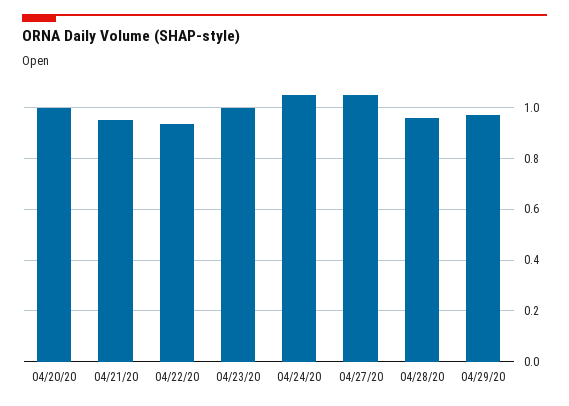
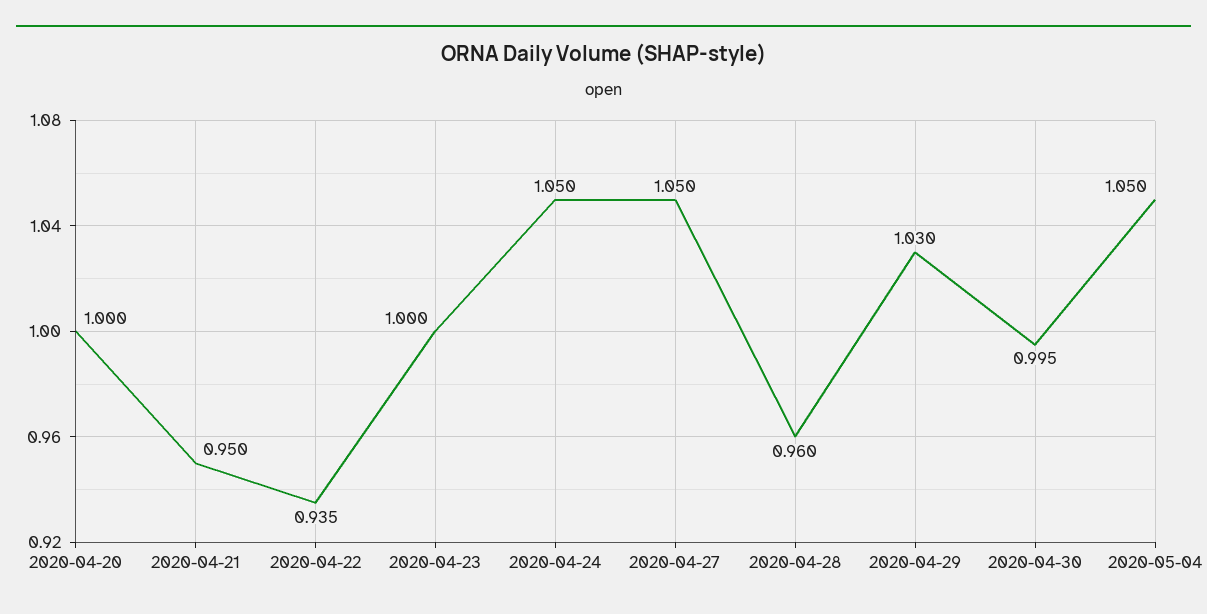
04/29/20: 0.975 -> 1.03
2020-04-30: none -> 0.995
2020-05-04: none -> 1.05

